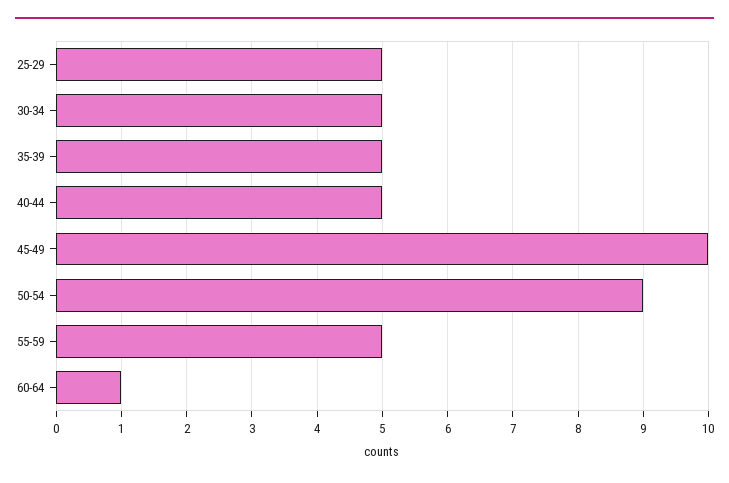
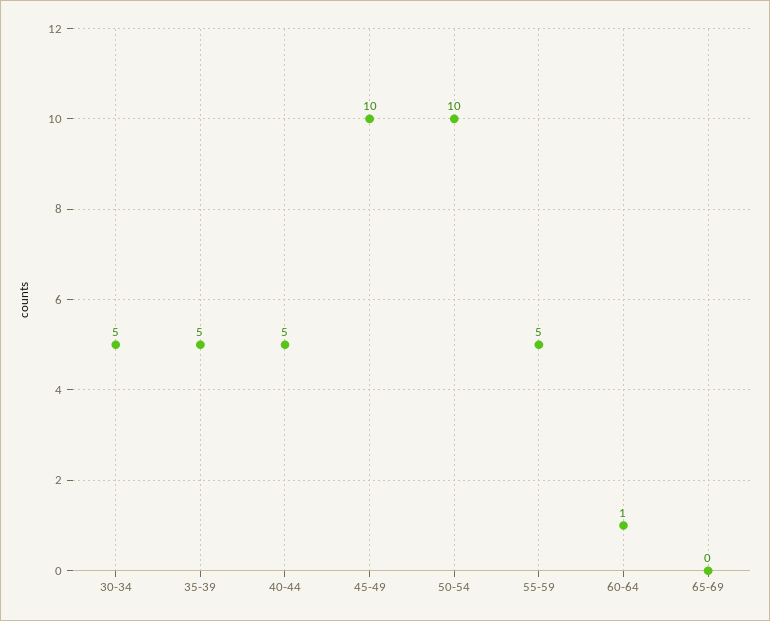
25-29: 5 -> none
50-54: 9 -> 10
65-69: none -> 0

